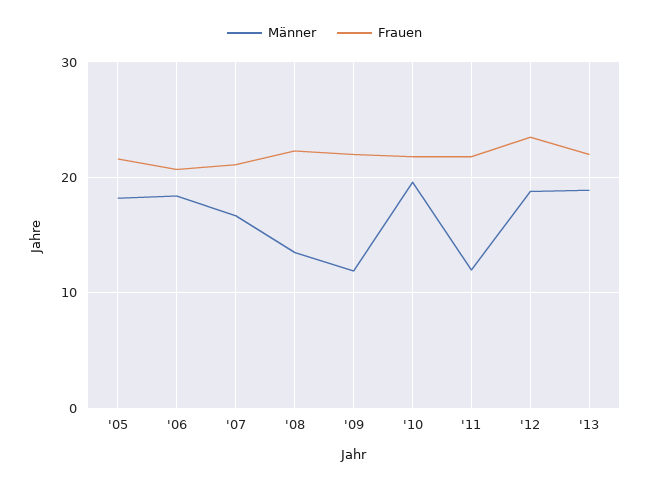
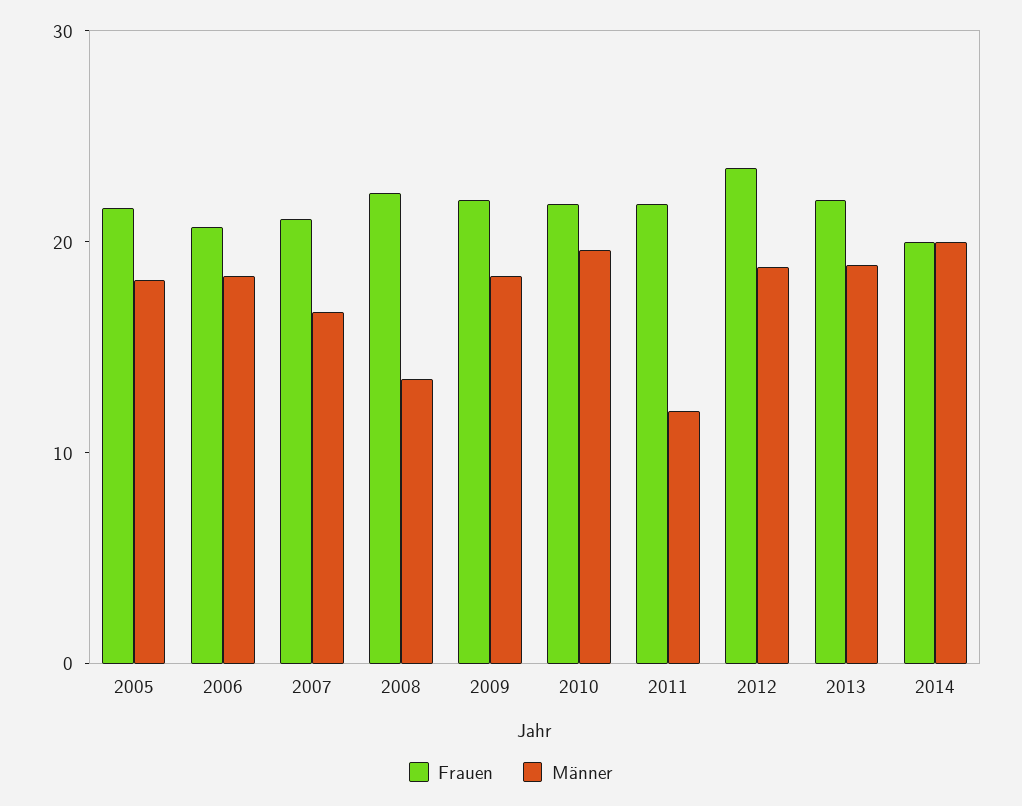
Männer, '09: 12 -> 18
Frauen, 2014: none -> 20
Männer, 2014: none -> 20

